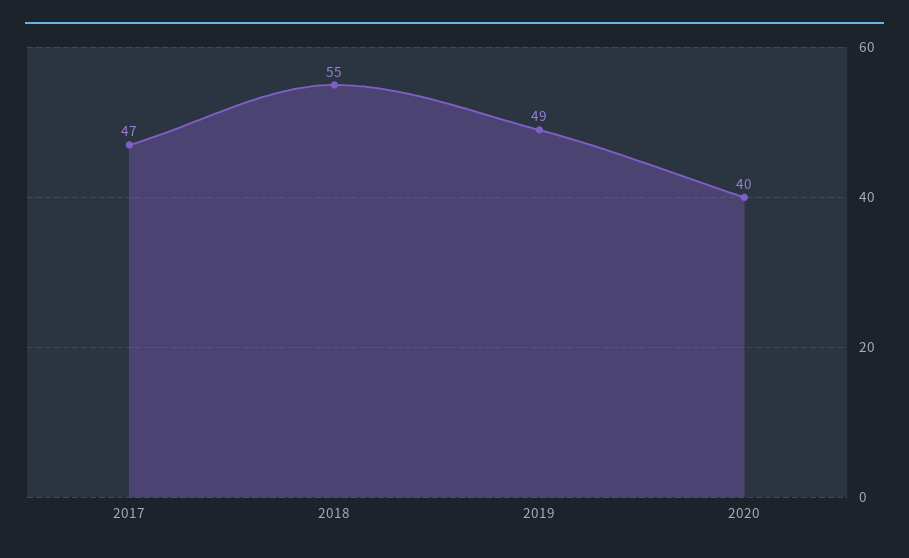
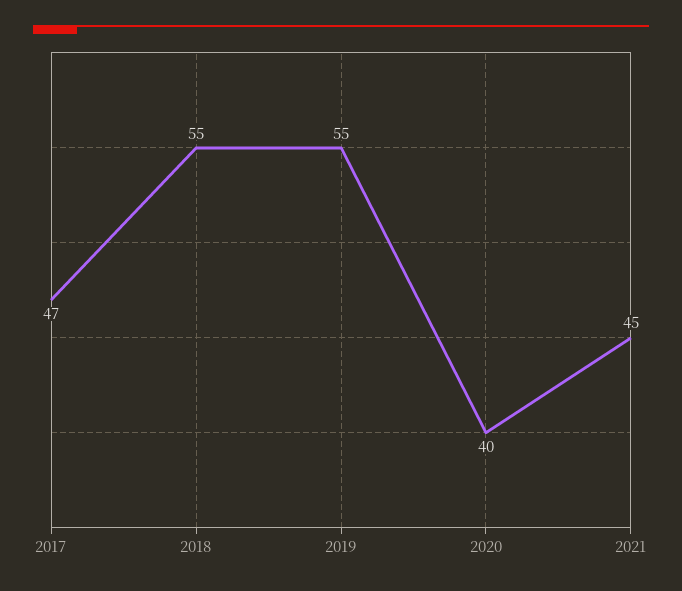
2019: 49 -> 55
2021: none -> 45

